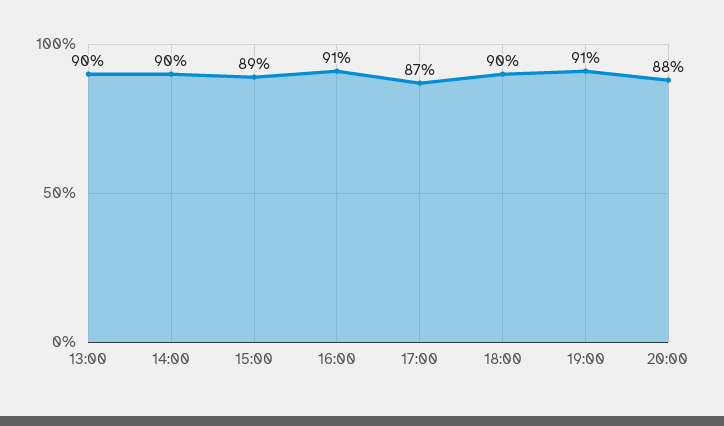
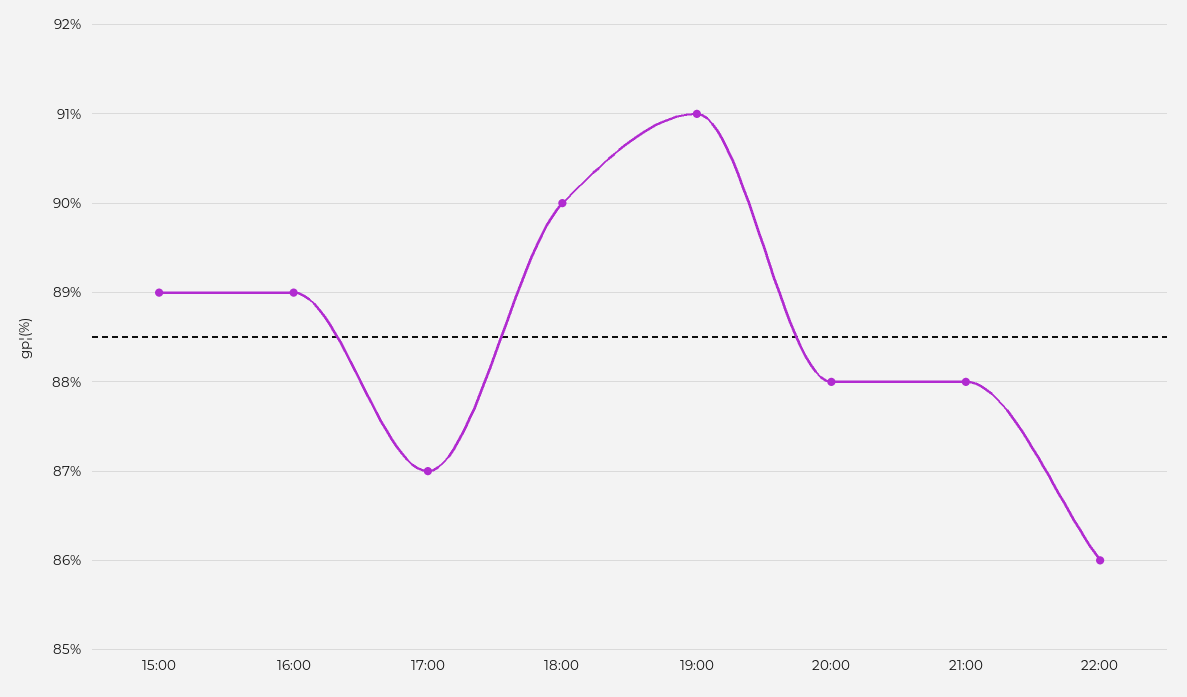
13:00: 90 -> none
14:00: 90 -> none
16:00: 91 -> 89
21:00: none -> 88
22:00: none -> 86

